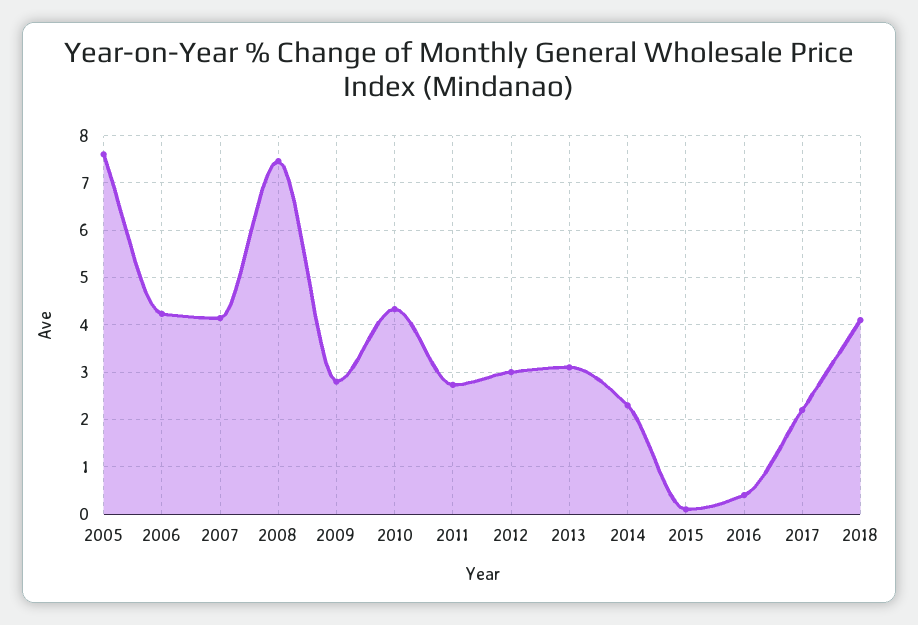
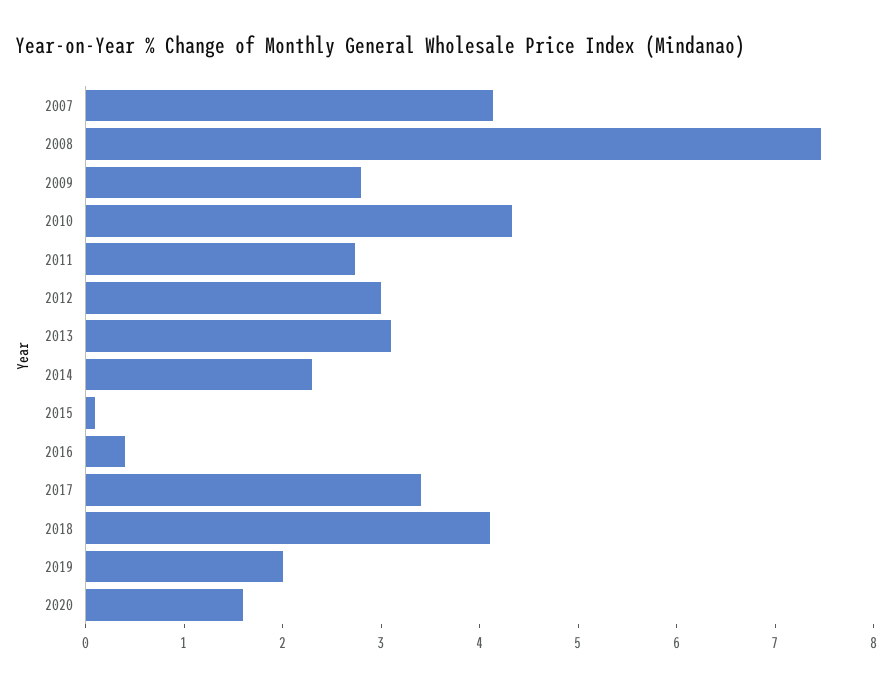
2005: 7.6 -> none
2006: 4.2 -> none
2017: 2.2 -> 3.4
2019: none -> 2
2020: none -> 1.6

